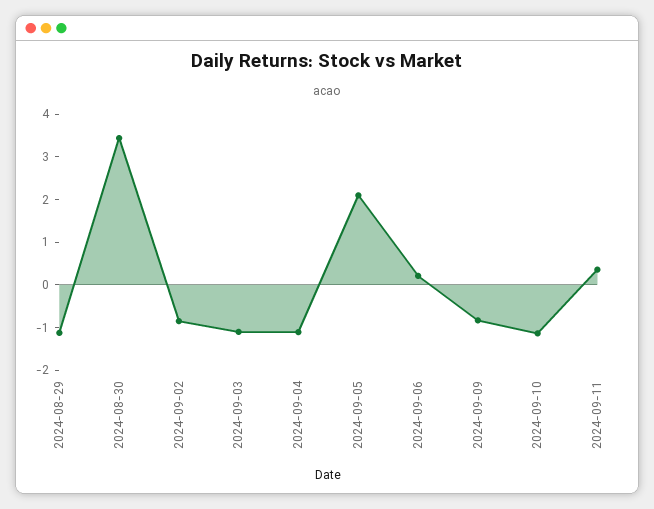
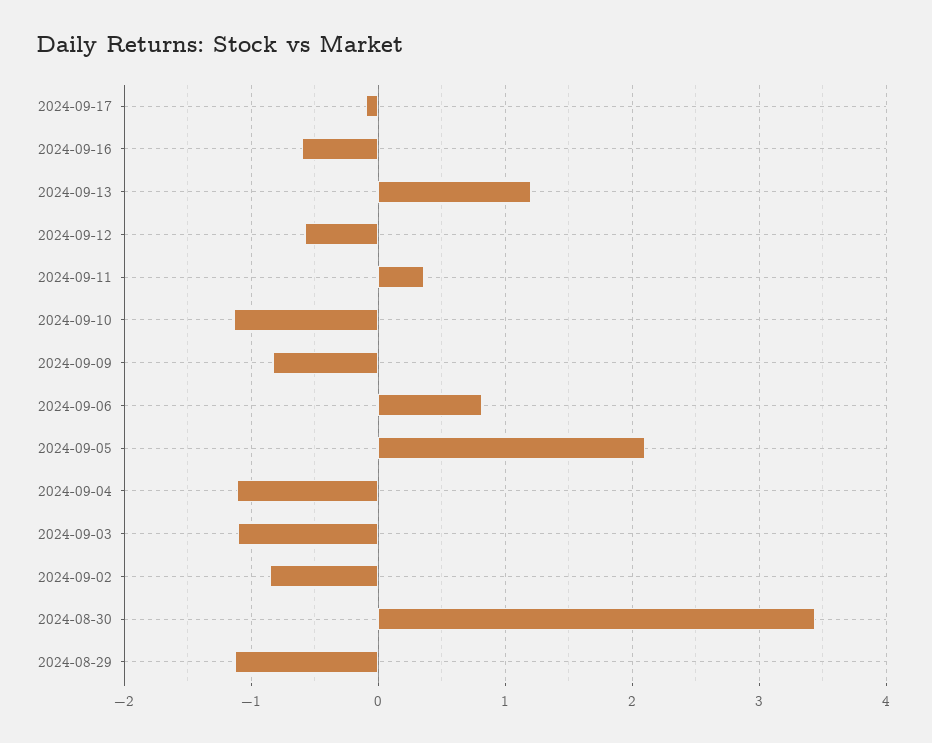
2024-09-06: 0.2 -> 0.8
2024-09-17: none -> -0.1
2024-09-16: none -> -0.6
2024-09-13: none -> 1.2
2024-09-12: none -> -0.6

